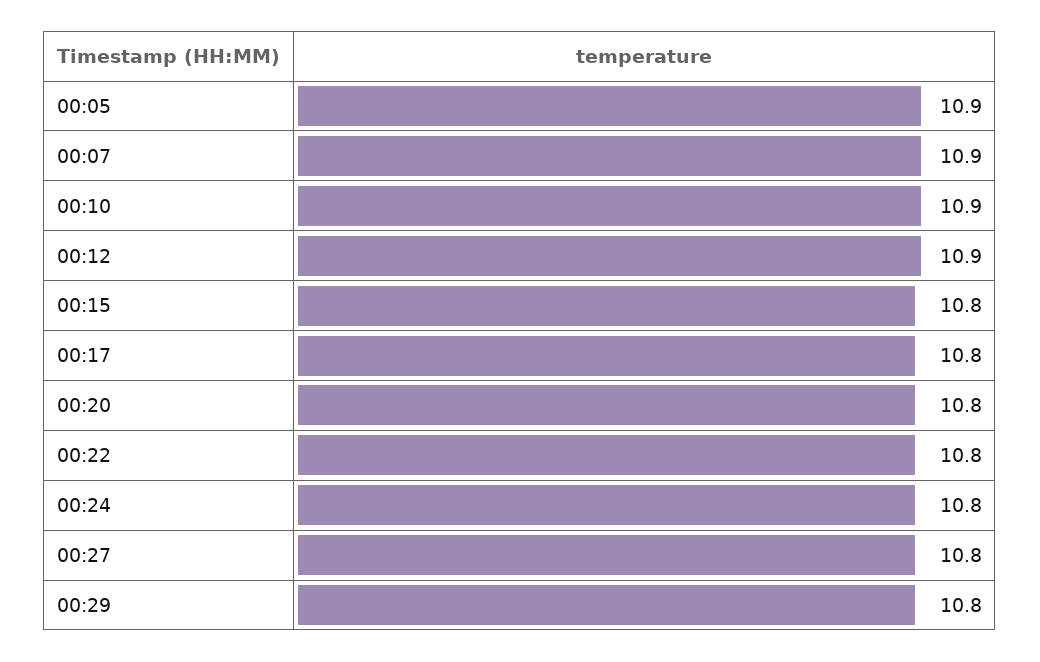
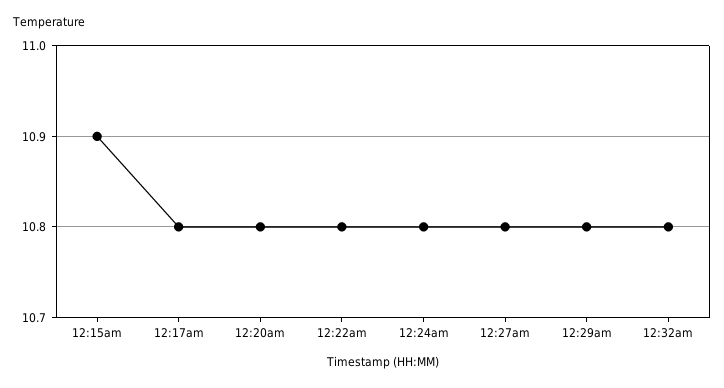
00:05: 10.9 -> none
00:07: 10.9 -> none
00:10: 10.9 -> none
00:12: 10.9 -> none
00:15: 10.8 -> 10.9
12:32am: none -> 10.8

